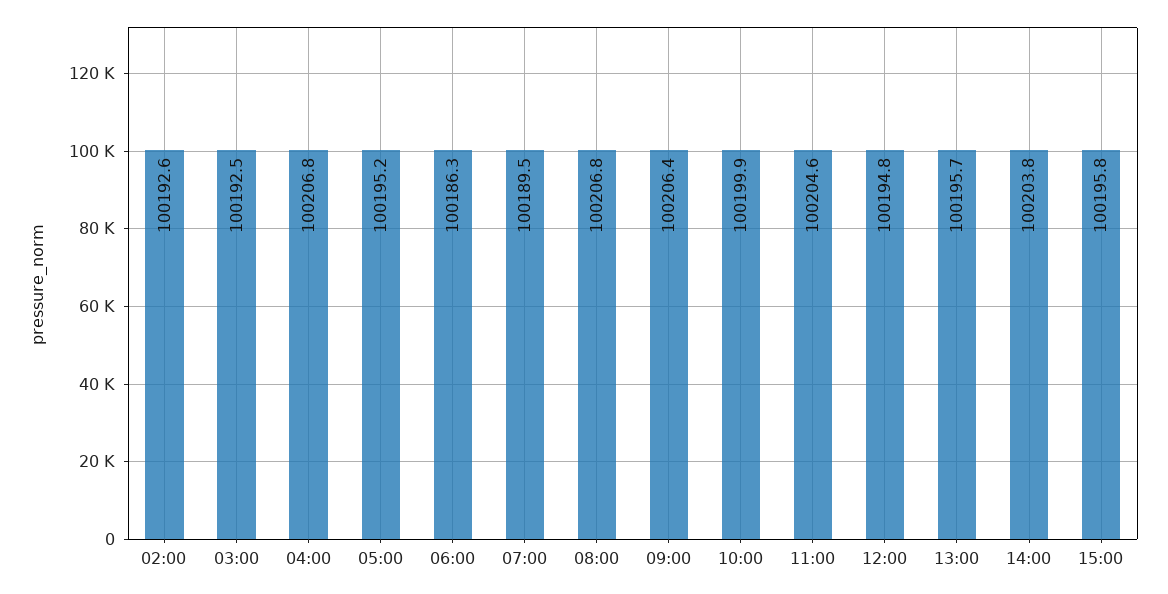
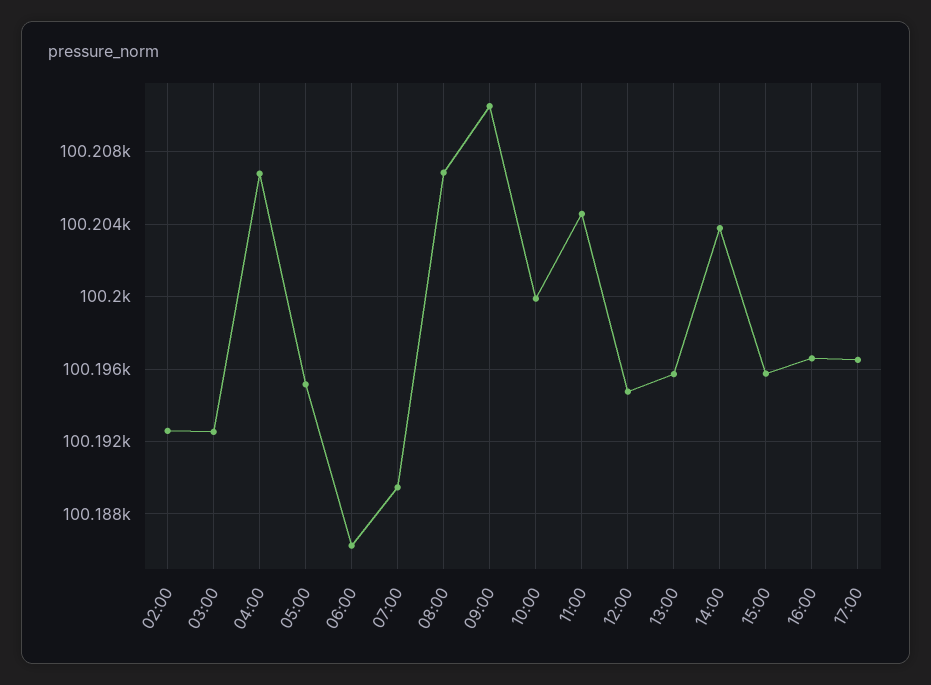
09:00: 100206.4 -> 100210.5
16:00: none -> 100196.5
17:00: none -> 100196.5

